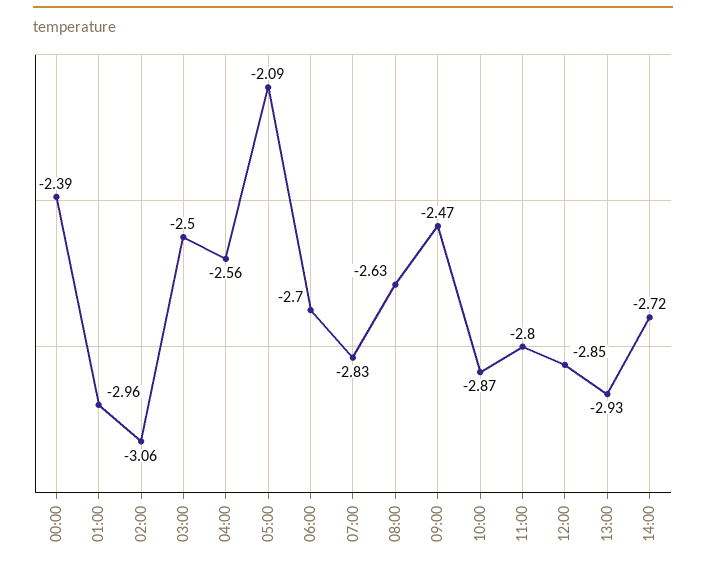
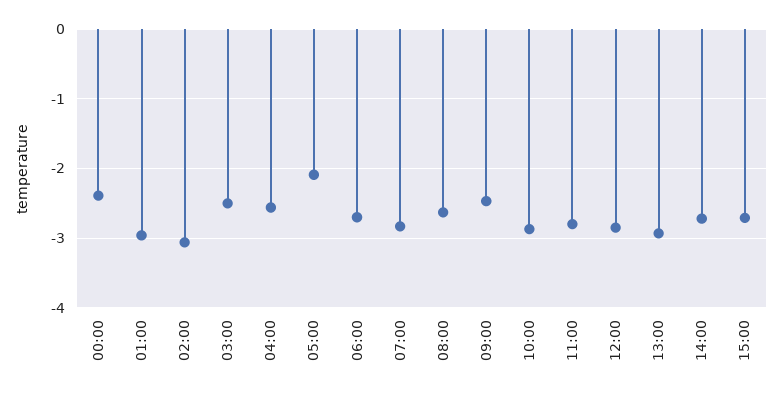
15:00: none -> -2.7

